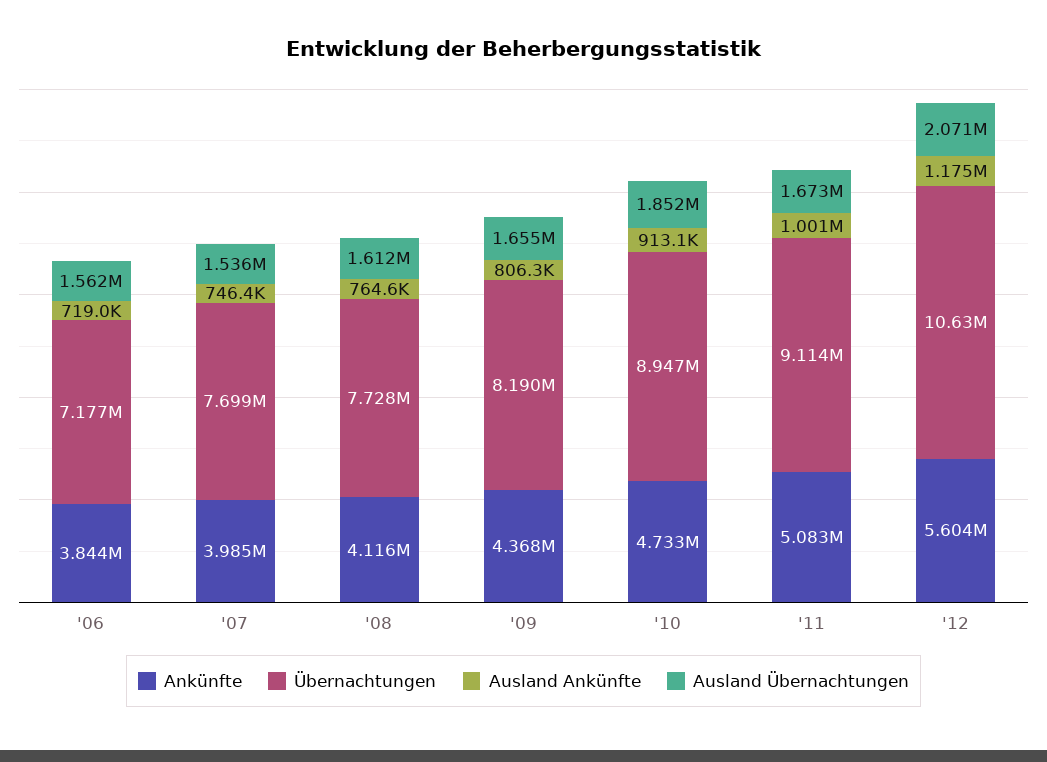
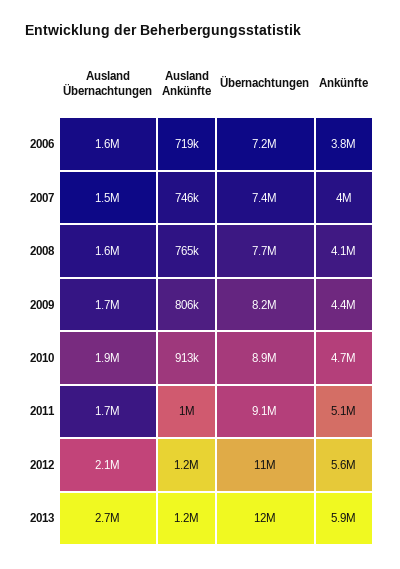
Übernachtungen, '07: 7699000 -> 7400000
Ausland Übernachtungen, 2013: none -> 2700000
Ausland Ankünfte, 2013: none -> 1200000
Übernachtungen, 2013: none -> 12000000
Ankünfte, 2013: none -> 5900000

